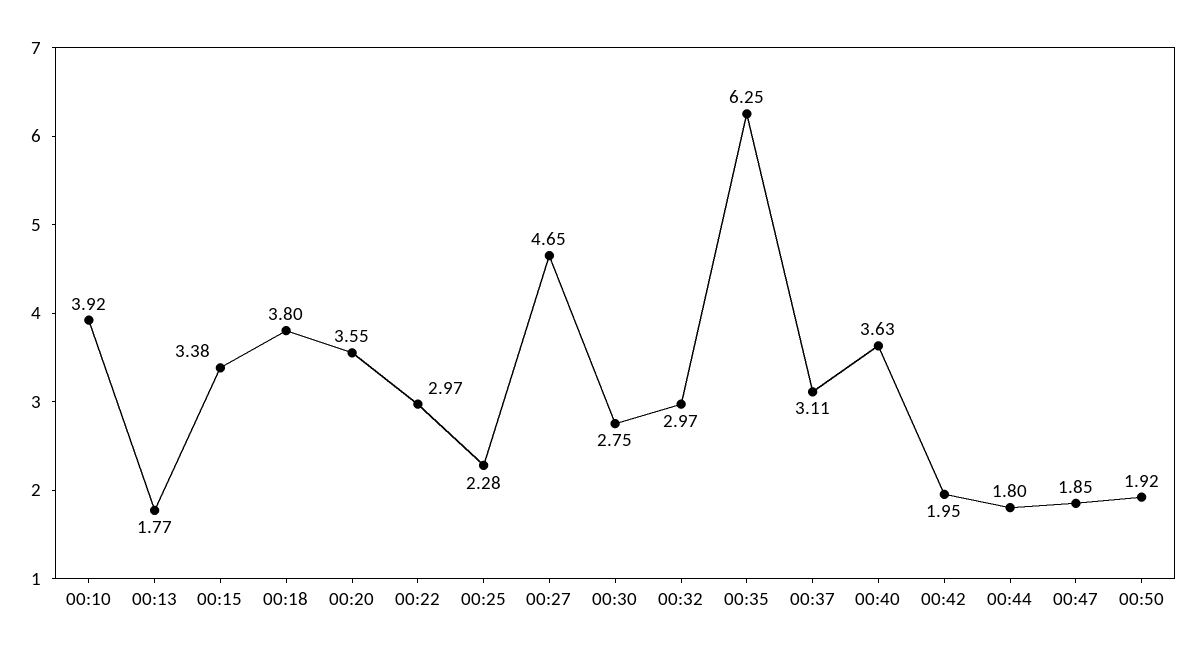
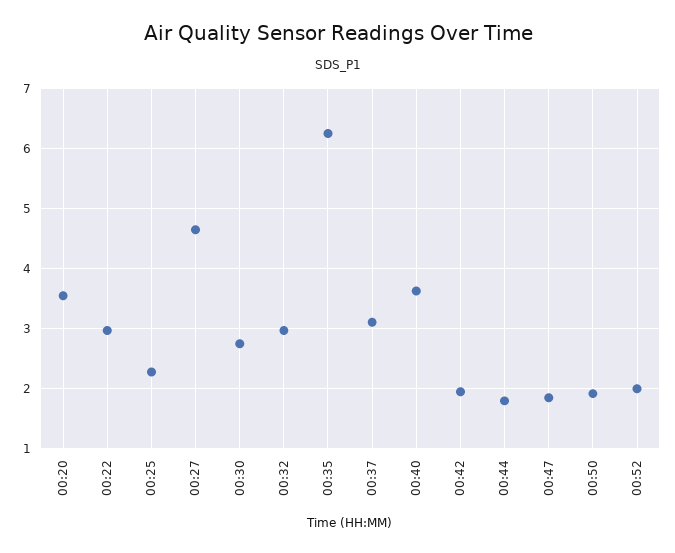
00:10: 3.92 -> none
00:13: 1.77 -> none
00:15: 3.38 -> none
00:18: 3.8 -> none
00:52: none -> 2

